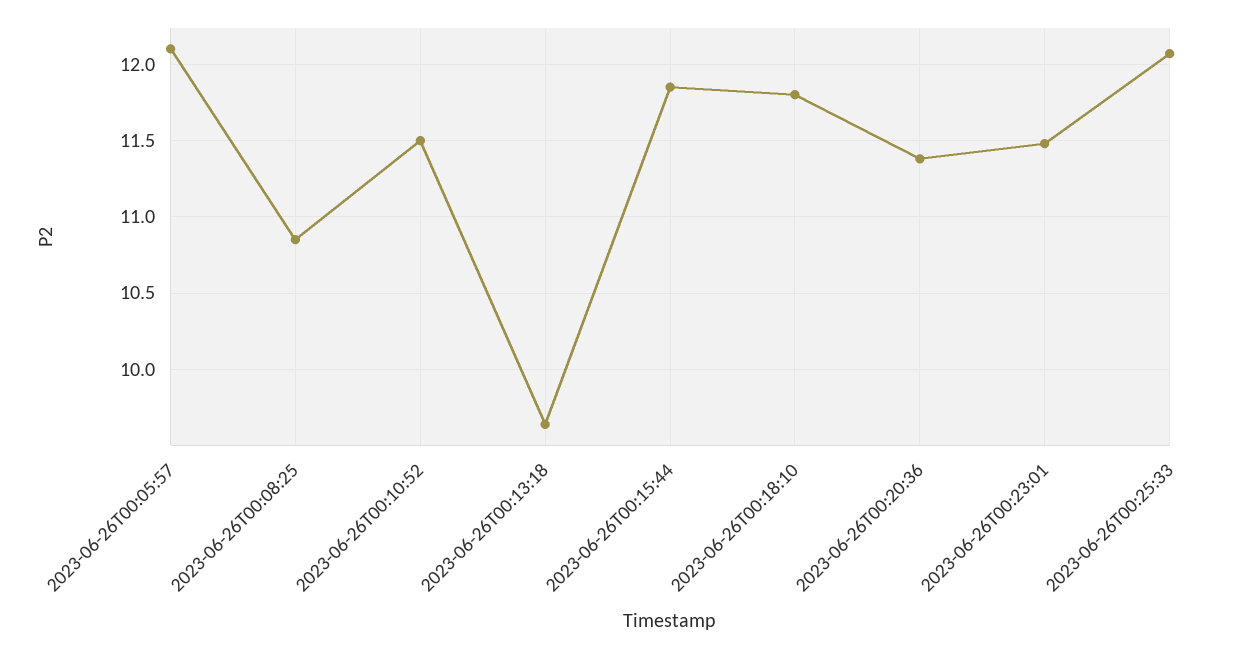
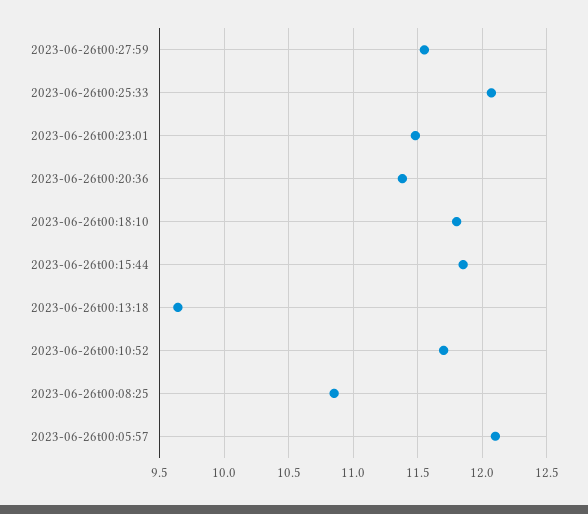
2023-06-26T00:10:52: 11.5 -> 11.7
2023-06-26t00:27:59: none -> 11.55

